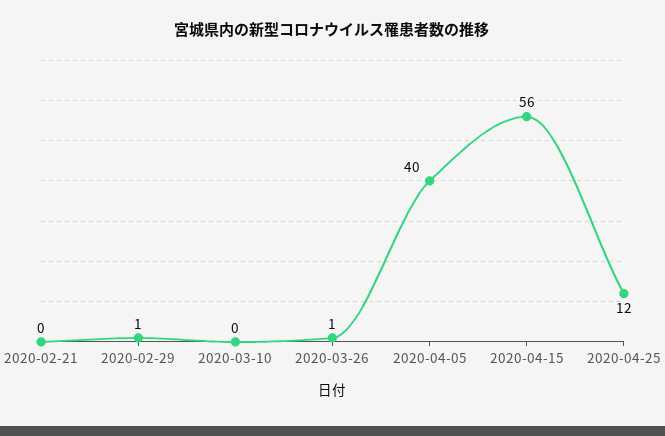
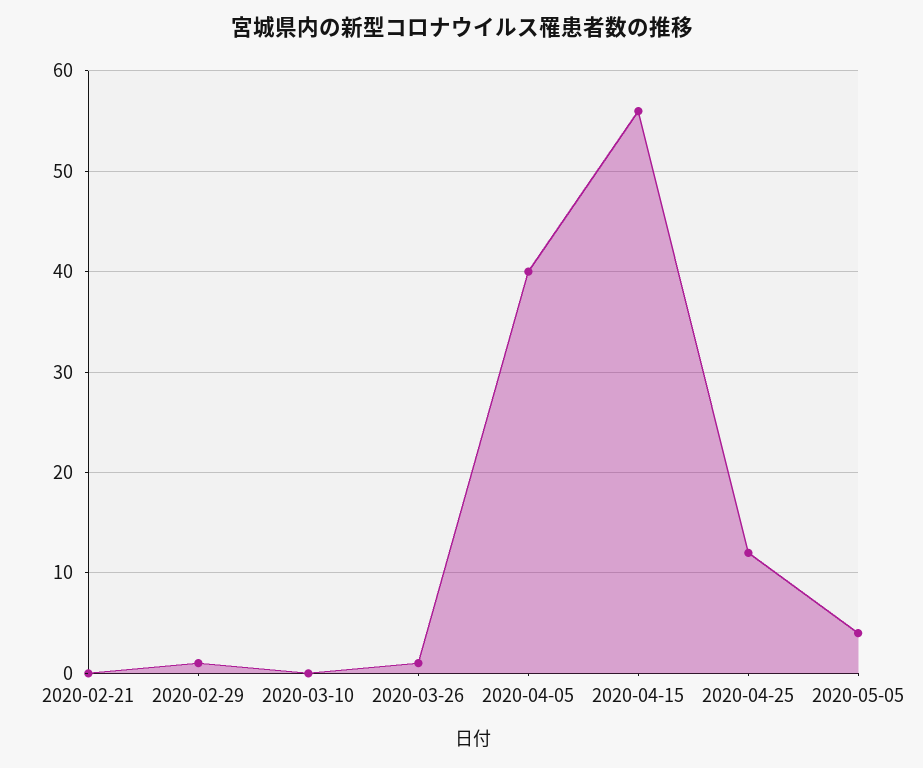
2020-05-05: none -> 4

